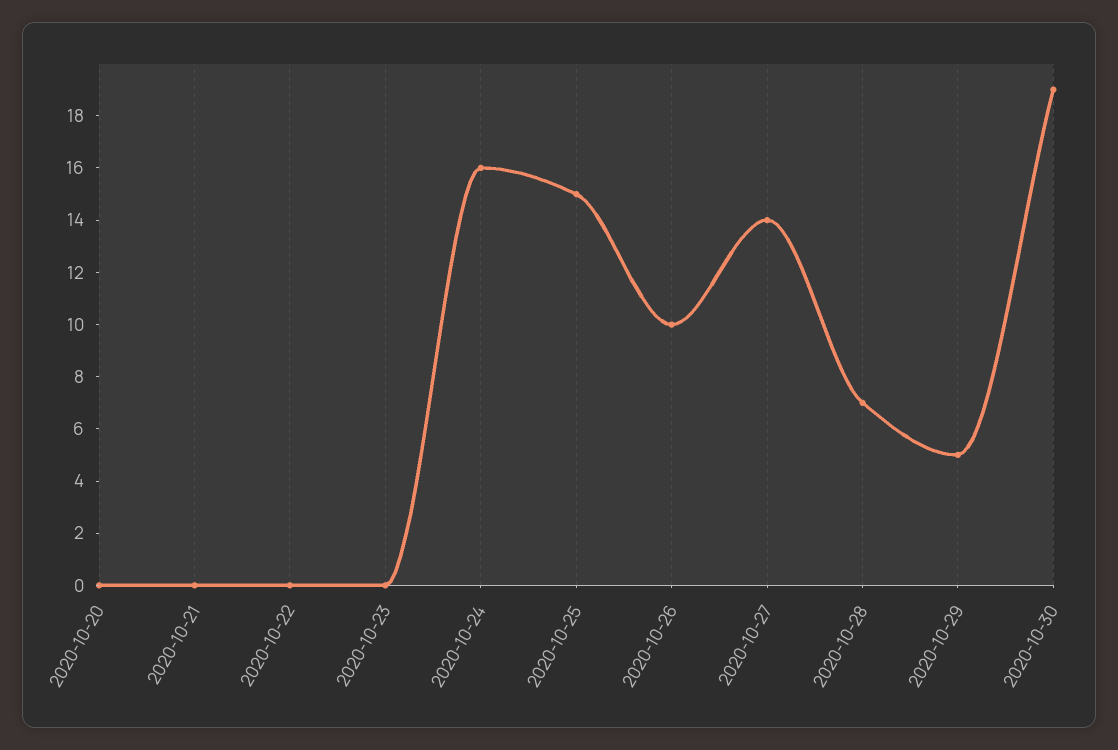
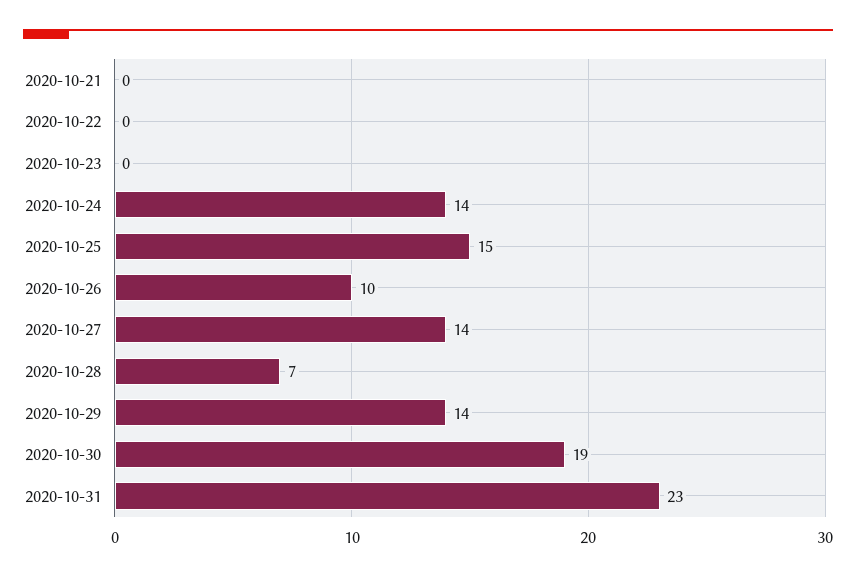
2020-10-20: 0 -> none
2020-10-24: 16 -> 14
2020-10-29: 5 -> 14
2020-10-31: none -> 23

